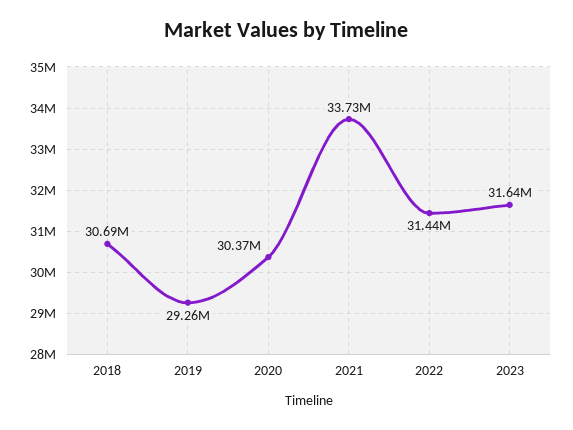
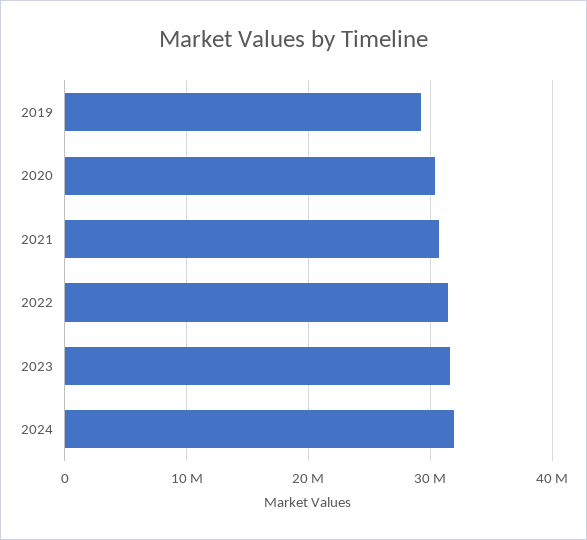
2018: 30690000 -> none
2021: 33730000 -> 31000000
2024: none -> 32000000

